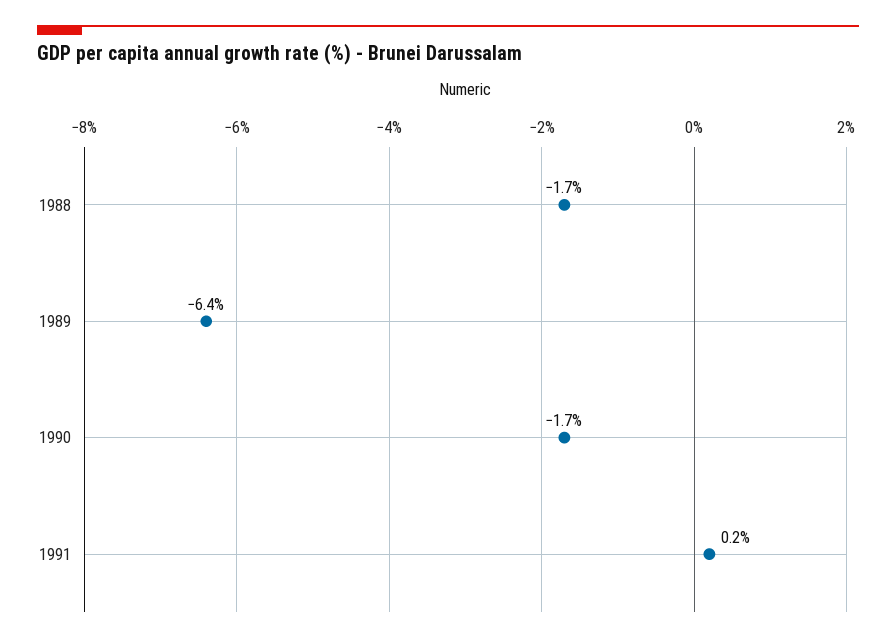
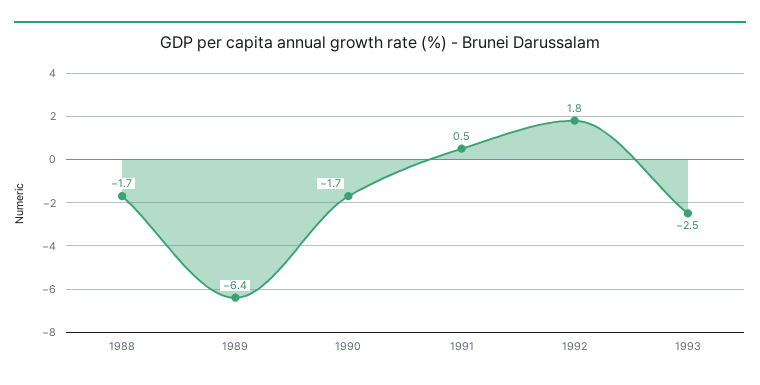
1991: 0.2 -> 0.5
1992: none -> 1.8
1993: none -> -2.5

